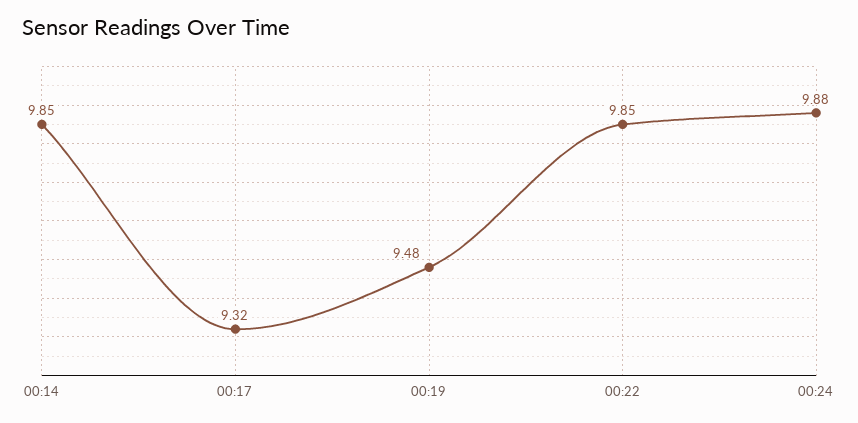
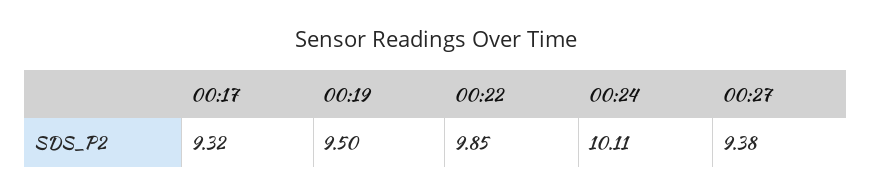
00:14: 9.85 -> none
00:19: 9.48 -> 9.5
00:24: 9.88 -> 10.11
00:27: none -> 9.38

